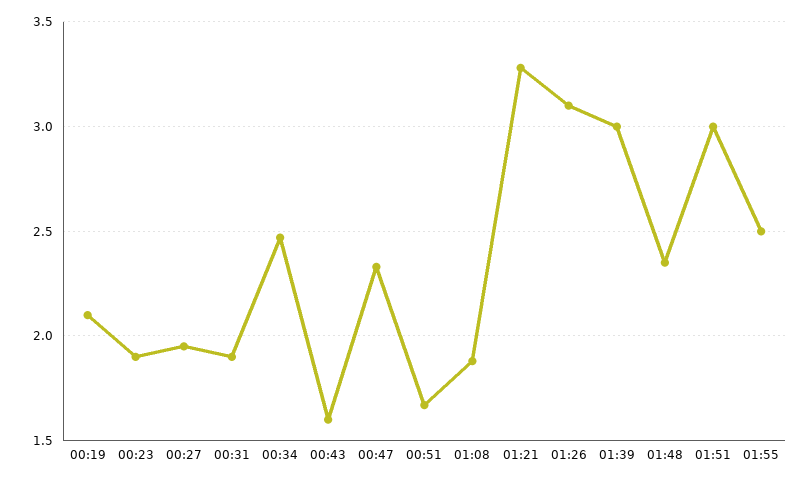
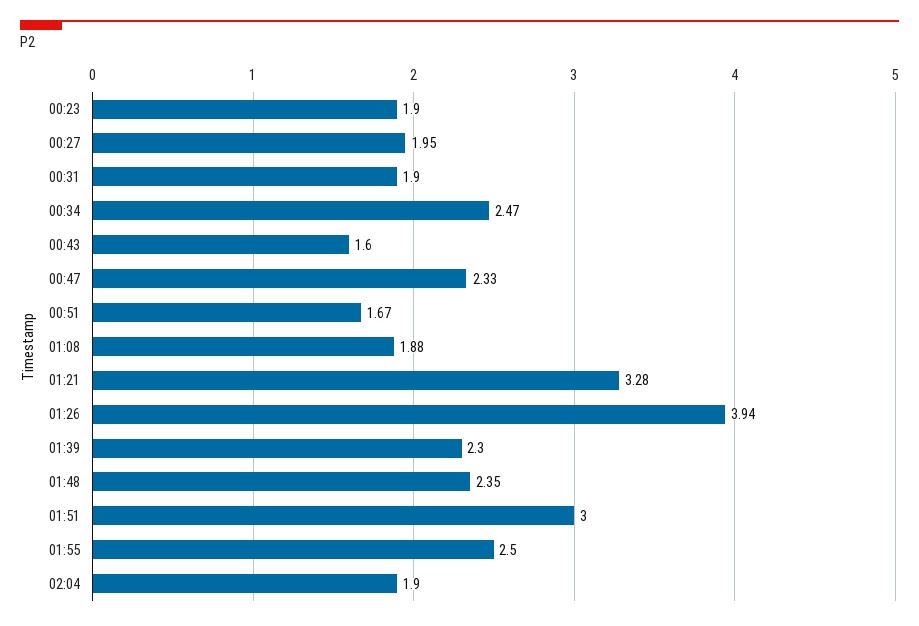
00:19: 2.1 -> none
01:26: 3.1 -> 3.94
01:39: 3 -> 2.3
02:04: none -> 1.9

